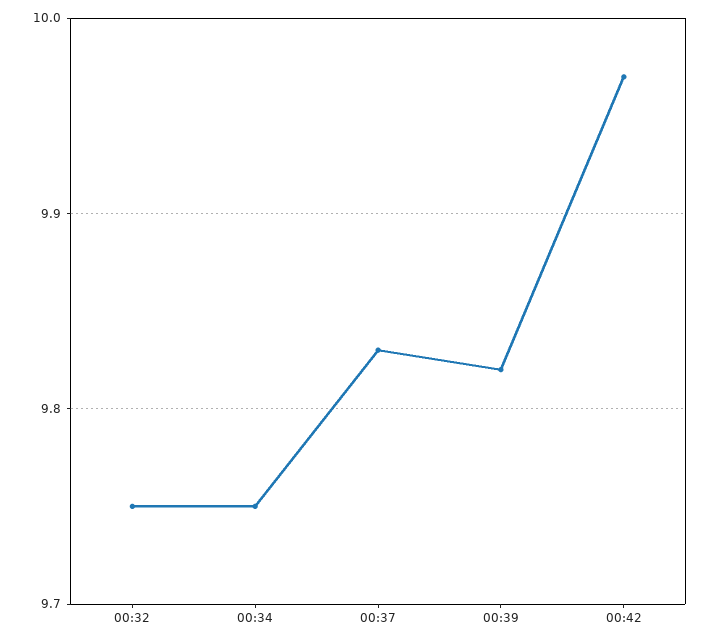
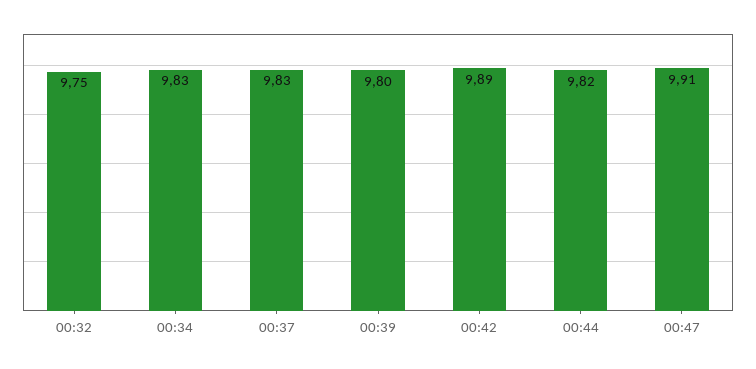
00:34: 9.75 -> 9.83
00:39: 9.82 -> 9.8
00:42: 9.97 -> 9.89
00:44: none -> 9.82
00:47: none -> 9.91

